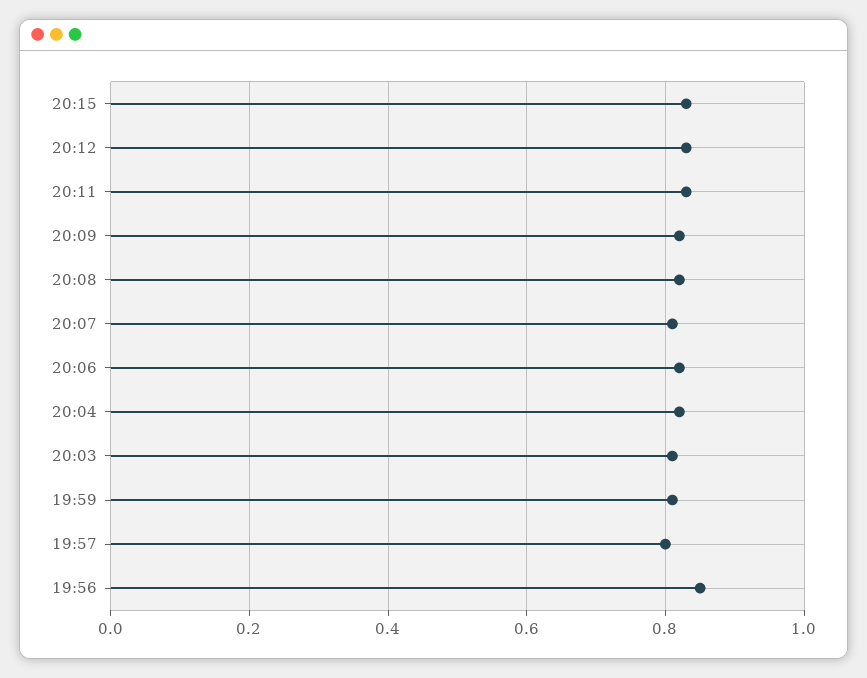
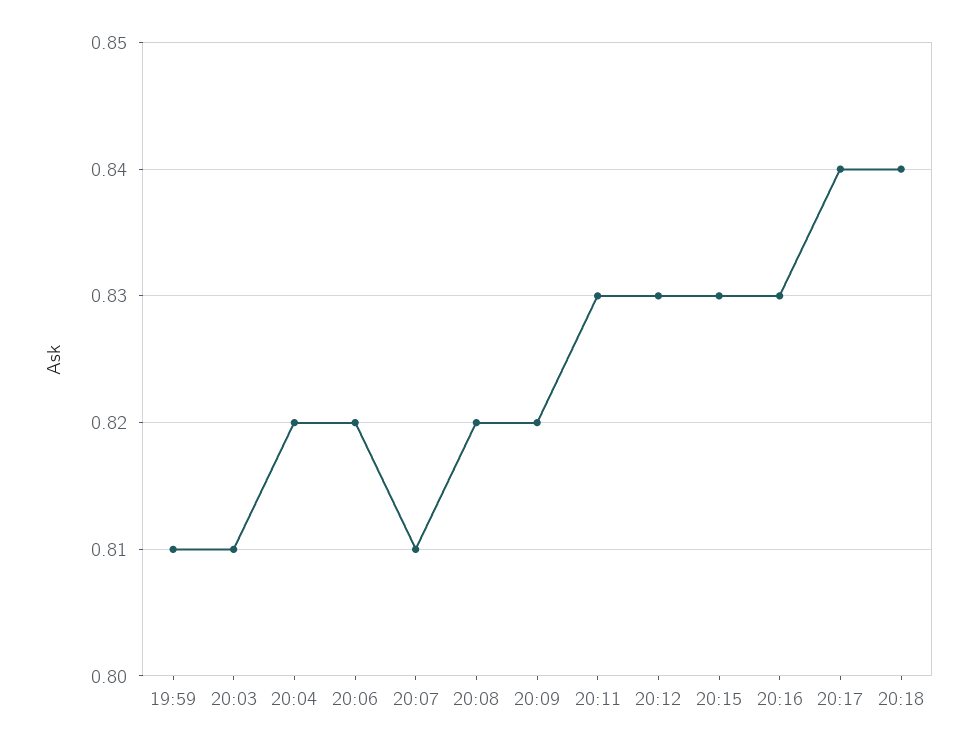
19:57: 0.8 -> none
19:56: 0.85 -> none
20:16: none -> 0.83
20:17: none -> 0.84
20:18: none -> 0.84

